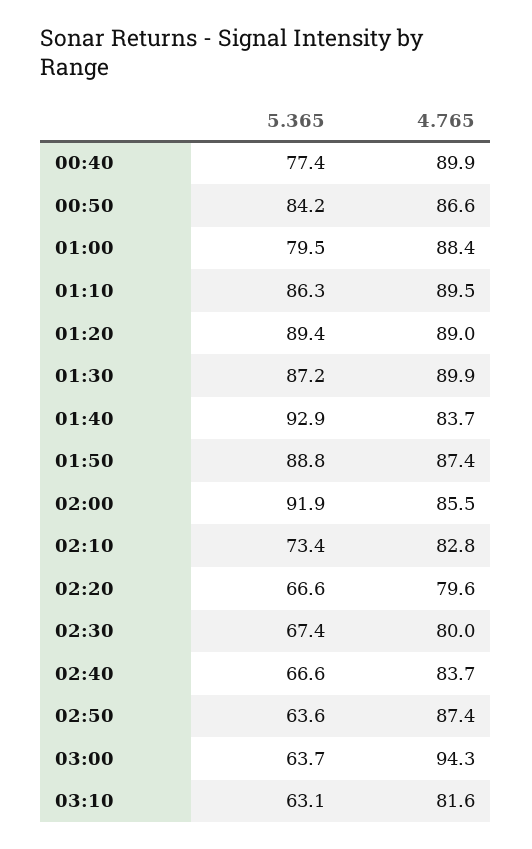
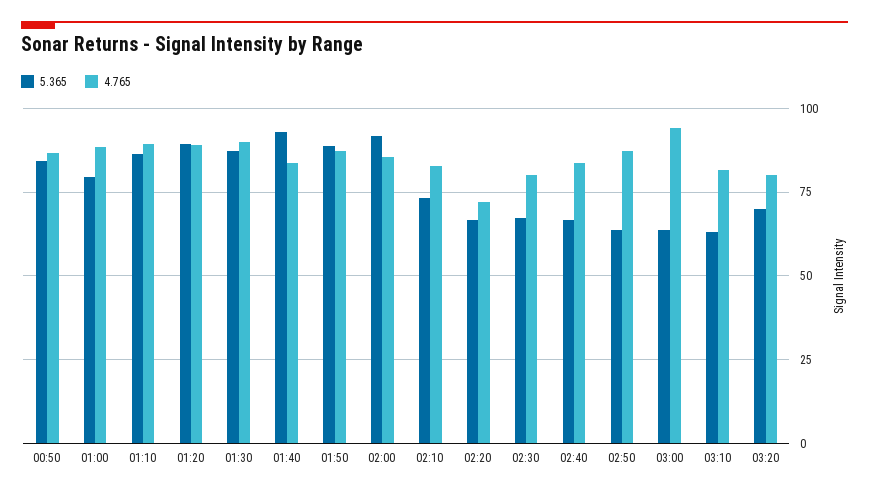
5.365, 00:40: 77.4 -> none
4.765, 00:40: 89.9 -> none
4.765, 02:20: 79.6 -> 72.5
5.365, 03:20: none -> 70
4.765, 03:20: none -> 80

